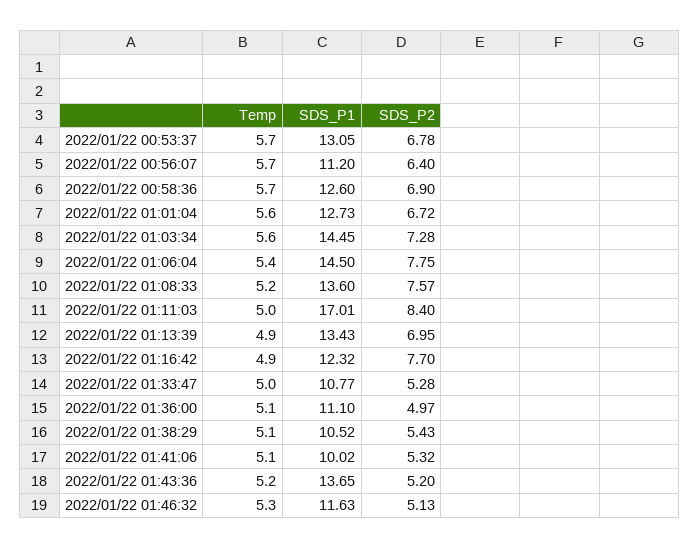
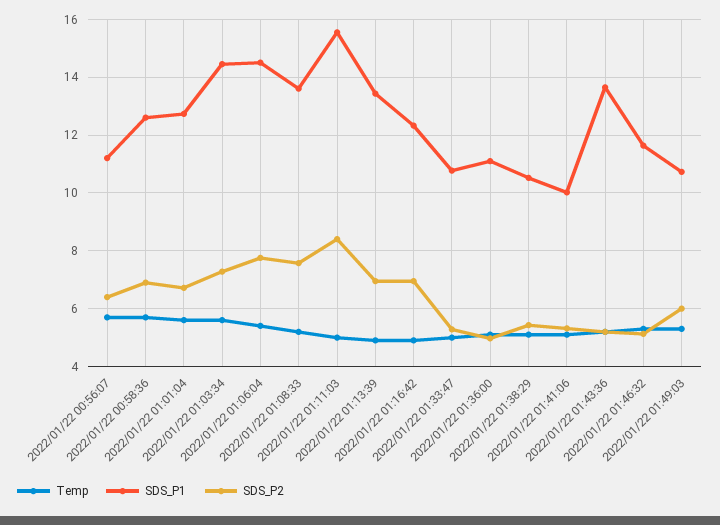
Temp, 2022/01/22 00:53:37: 5.7 -> none
SDS_P1, 2022/01/22 00:53:37: 13.05 -> none
SDS_P2, 2022/01/22 00:53:37: 6.78 -> none
SDS_P1, 2022/01/22 01:11:03: 17.01 -> 15.5
SDS_P2, 2022/01/22 01:16:42: 7.7 -> 7
Temp, 2022/01/22 01:49:03: none -> 5.25
SDS_P1, 2022/01/22 01:49:03: none -> 10.75
SDS_P2, 2022/01/22 01:49:03: none -> 6

